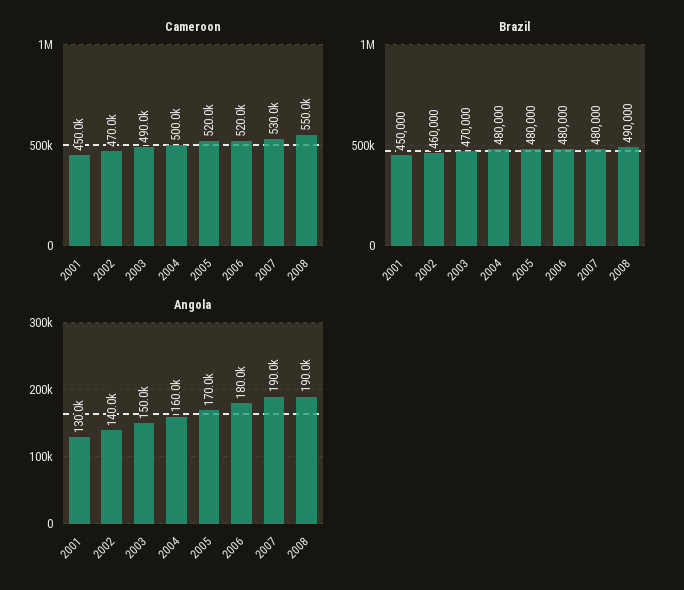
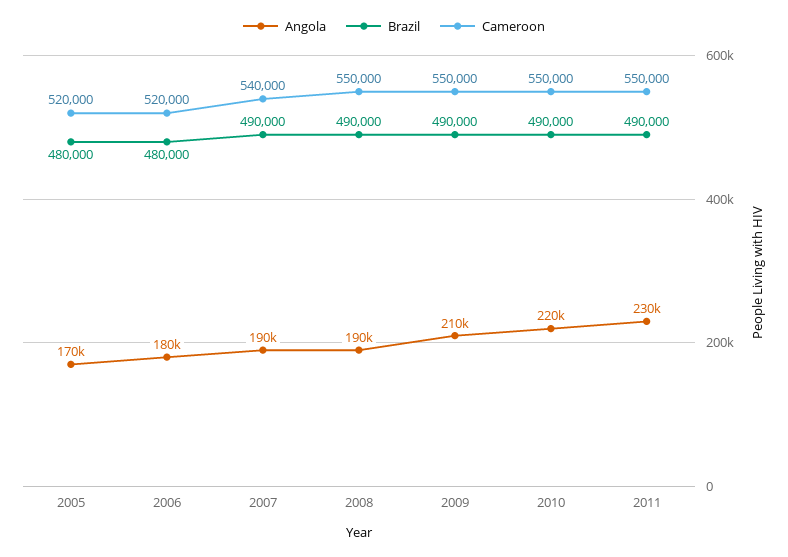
Cameroon, 2001: 450000 -> none
Cameroon, 2002: 470000 -> none
Cameroon, 2003: 490000 -> none
Cameroon, 2004: 500000 -> none
Cameroon, 2007: 530000 -> 540000
Brazil, 2001: 450000 -> none
Brazil, 2002: 460000 -> none
Brazil, 2003: 470000 -> none
Brazil, 2004: 480000 -> none
Brazil, 2007: 480000 -> 490000
Angola, 2001: 130000 -> none
Angola, 2002: 140000 -> none
Angola, 2003: 150000 -> none
Angola, 2004: 160000 -> none
Angola, 2009: none -> 210000
Brazil, 2009: none -> 490000
Cameroon, 2009: none -> 550000
Angola, 2010: none -> 220000
Brazil, 2010: none -> 490000
Cameroon, 2010: none -> 550000
Angola, 2011: none -> 230000
Brazil, 2011: none -> 490000
Cameroon, 2011: none -> 550000

